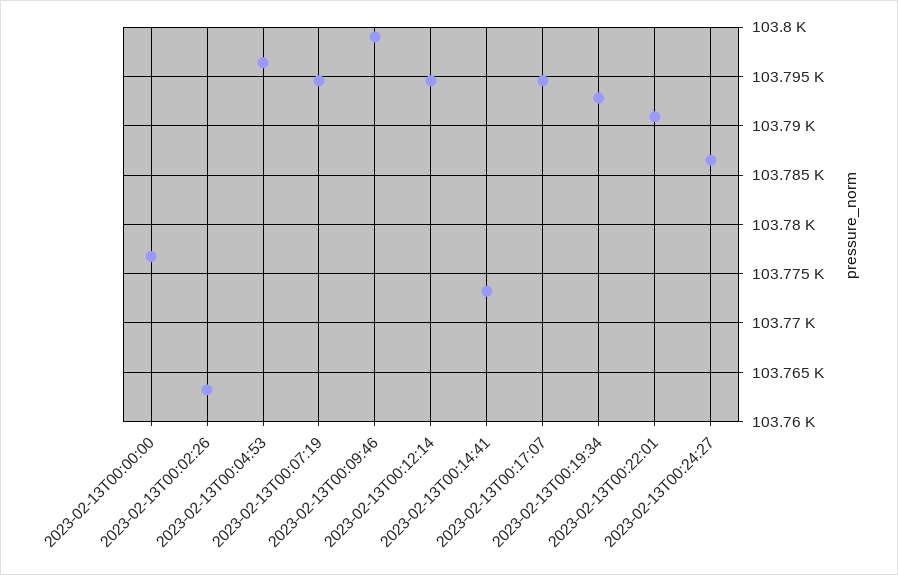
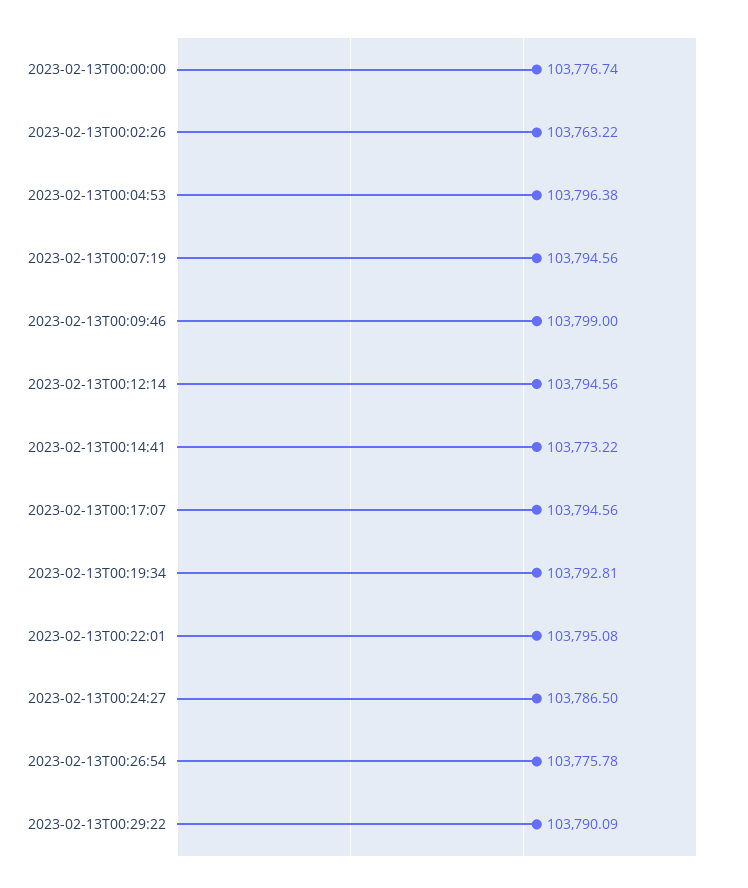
2023-02-13T00:22:01: 103791 -> 103795.08
2023-02-13T00:26:54: none -> 103775.78
2023-02-13T00:29:22: none -> 103790.09

